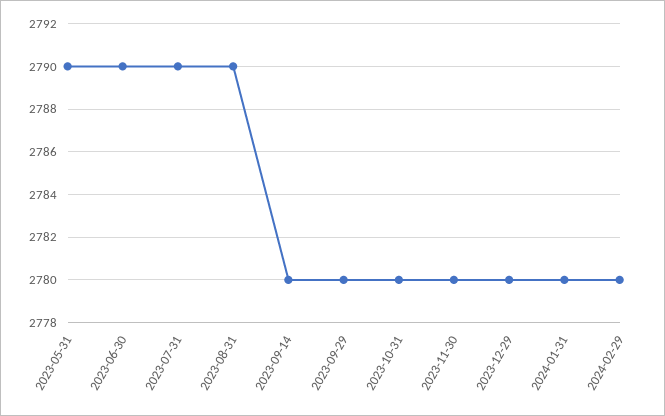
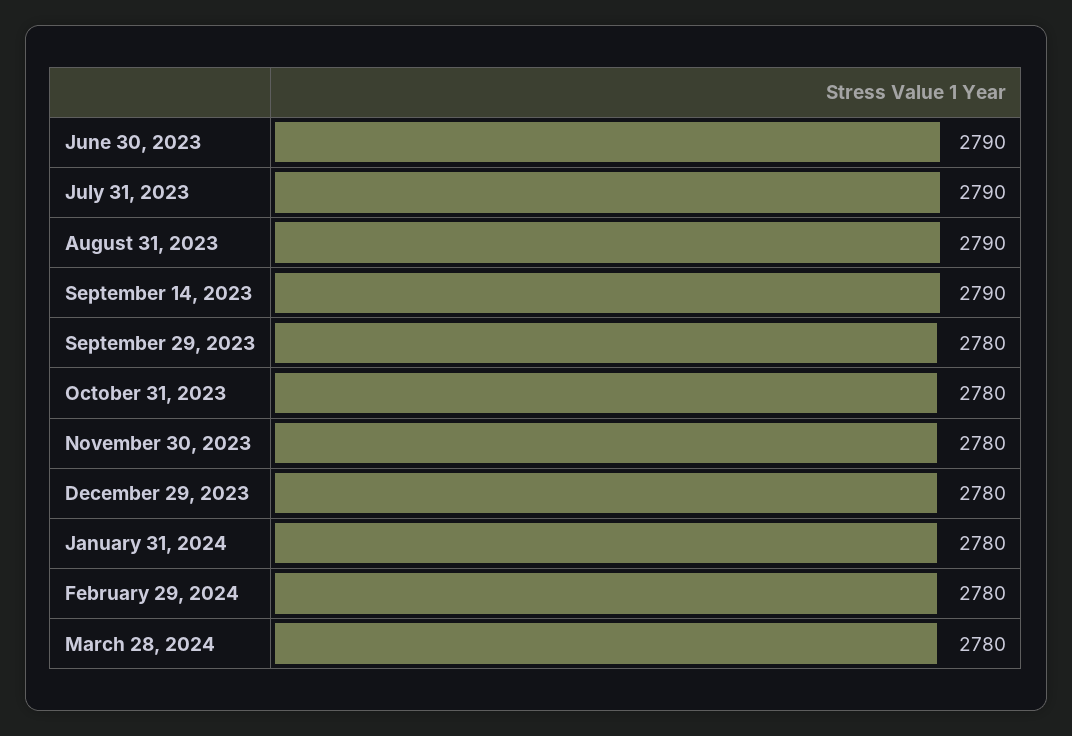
2023-05-31: 2790 -> none
2023-09-14: 2780 -> 2790
March 28, 2024: none -> 2780

